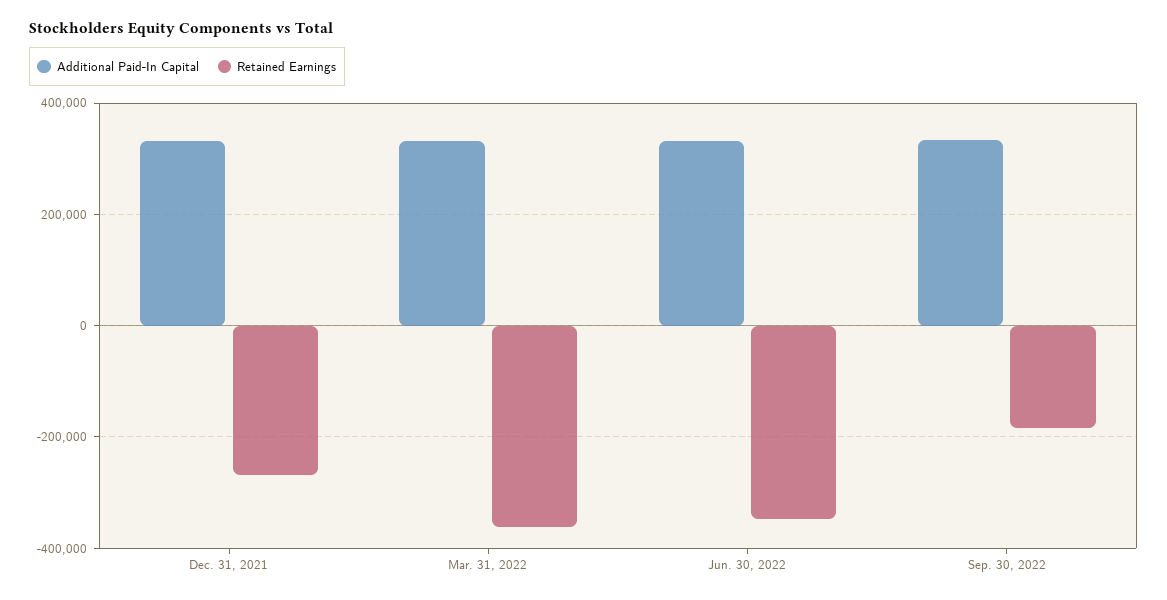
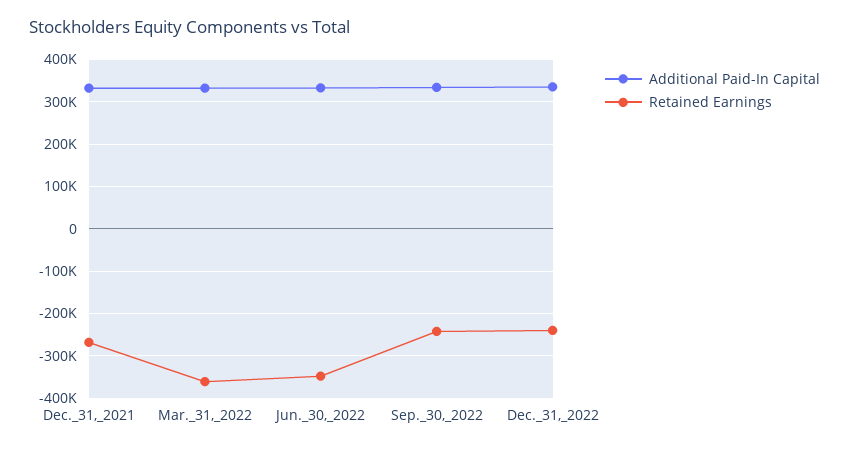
Retained Earnings, Sep. 30, 2022: -180000 -> -240000
Additional Paid-In Capital, Dec._31,_2022: none -> 340000
Retained Earnings, Dec._31,_2022: none -> -240000

